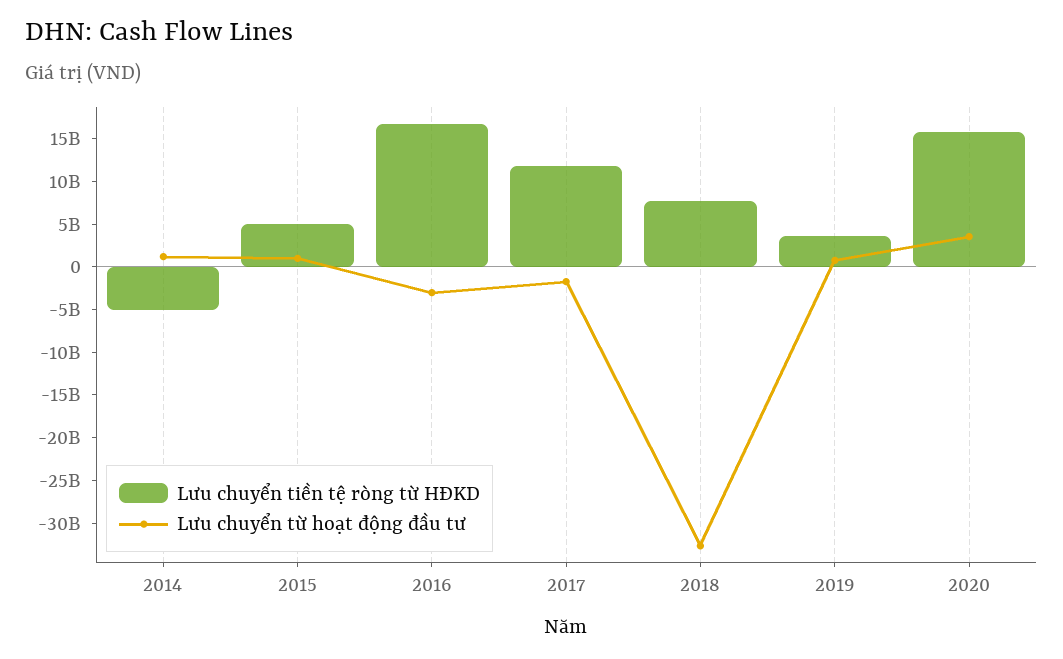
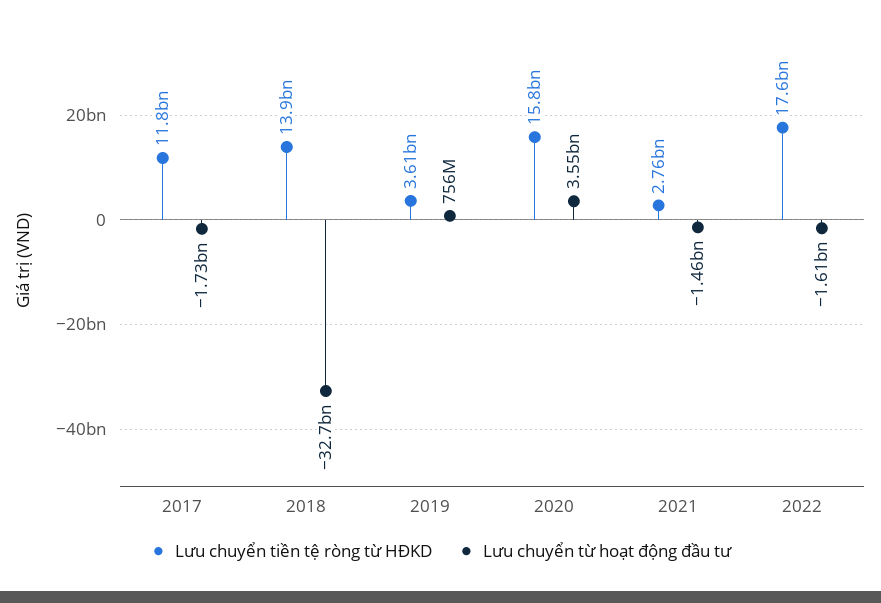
Lưu chuyển tiền tệ ròng từ HĐKD, 2014: -5000000000 -> none
Lưu chuyển từ hoạt động đầu tư, 2014: 1000000000 -> none
Lưu chuyển tiền tệ ròng từ HĐKD, 2015: 5000000000 -> none
Lưu chuyển từ hoạt động đầu tư, 2015: 1000000000 -> none
Lưu chuyển tiền tệ ròng từ HĐKD, 2016: 17000000000 -> none
Lưu chuyển từ hoạt động đầu tư, 2016: -3000000000 -> none
Lưu chuyển tiền tệ ròng từ HĐKD, 2018: 8000000000 -> 13900000000
Lưu chuyển tiền tệ ròng từ HĐKD, 2021: none -> 2760000000
Lưu chuyển từ hoạt động đầu tư, 2021: none -> -1460000000
Lưu chuyển tiền tệ ròng từ HĐKD, 2022: none -> 17600000000
Lưu chuyển từ hoạt động đầu tư, 2022: none -> -1610000000

